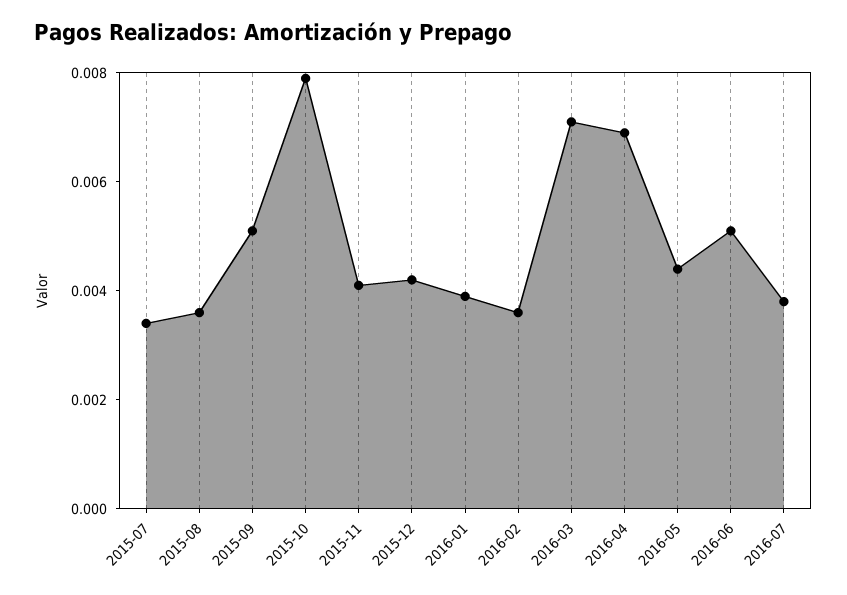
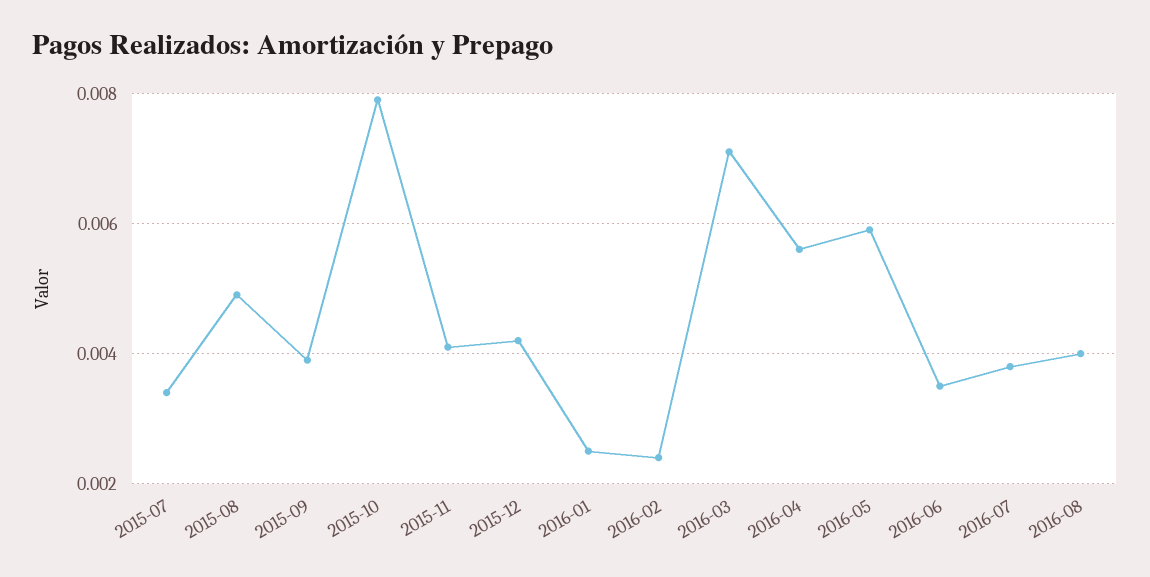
2015-08: 0.0035 -> 0.005
2015-09: 0.005 -> 0.004
2016-01: 0.004 -> 0.0025
2016-02: 0.0035 -> 0.0025
2016-04: 0.007 -> 0.0055
2016-05: 0.0045 -> 0.006
2016-06: 0.005 -> 0.0035
2016-08: none -> 0.004

